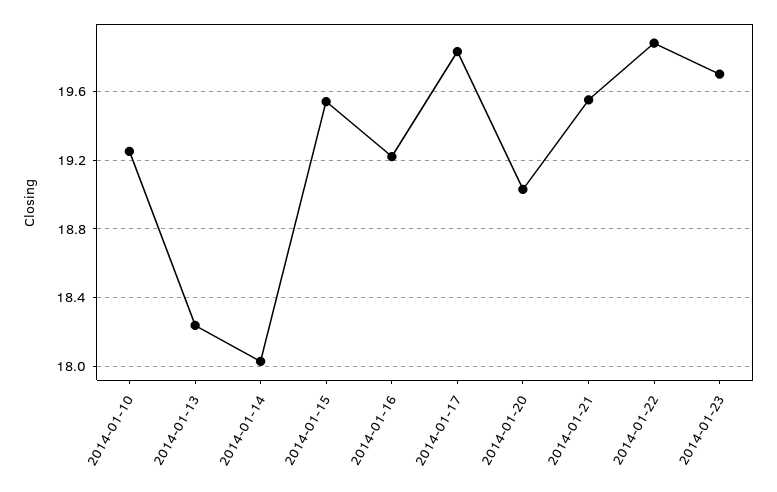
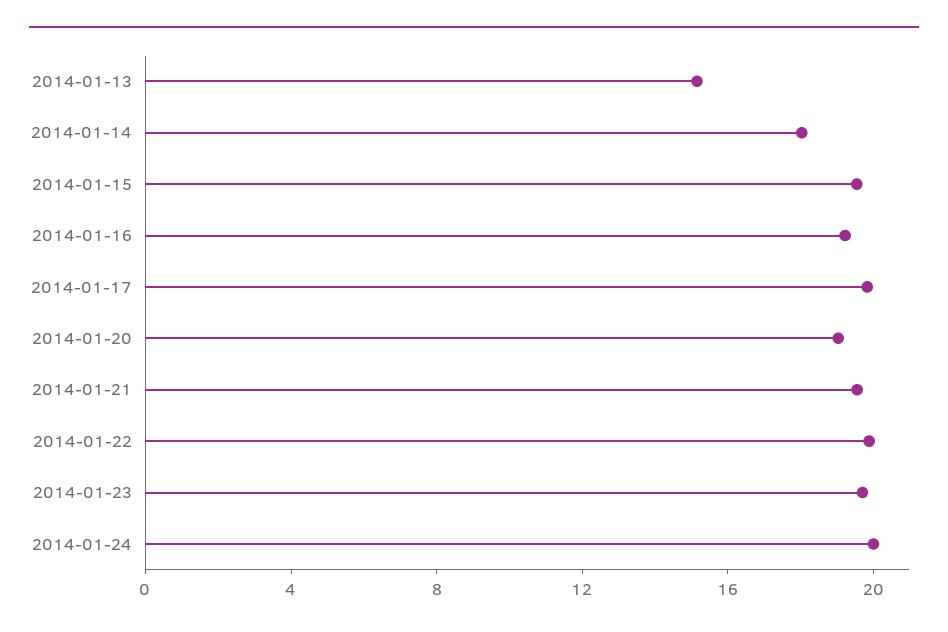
2014-01-10: 19.25 -> none
2014-01-13: 18.25 -> 15
2014-01-24: none -> 20

